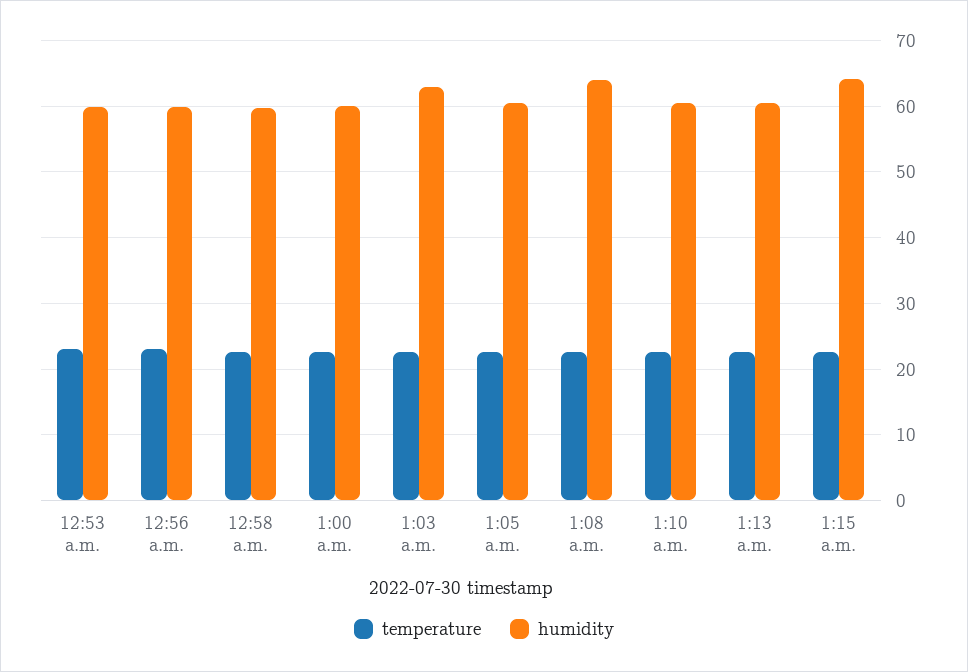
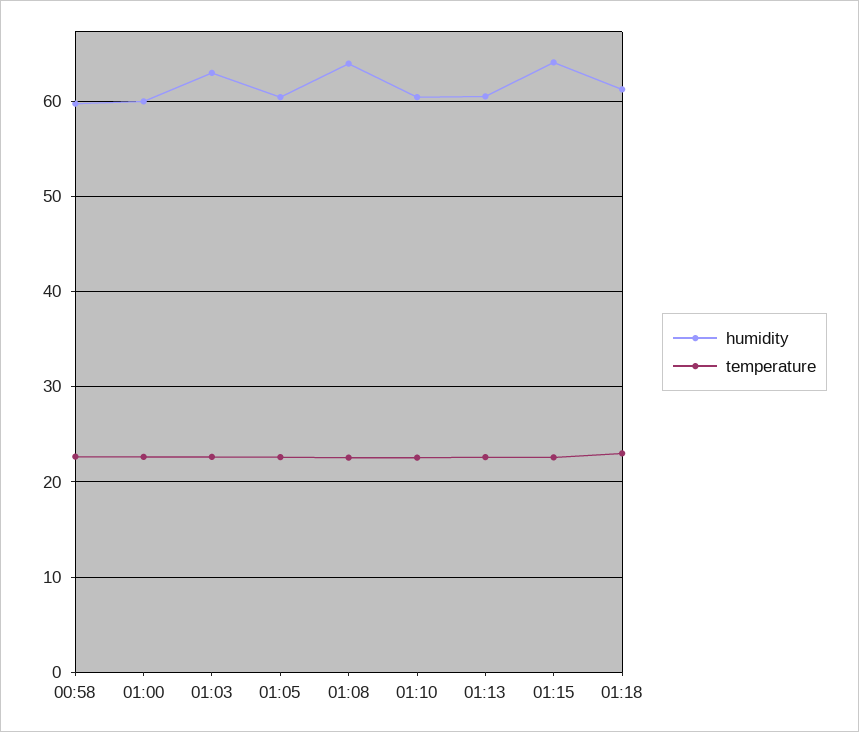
temperature, 12:53 a.m.: 23 -> none
humidity, 12:53 a.m.: 60 -> none
temperature, 12:56 a.m.: 23 -> none
humidity, 12:56 a.m.: 60 -> none
humidity, 01:18: none -> 61
temperature, 01:18: none -> 23

